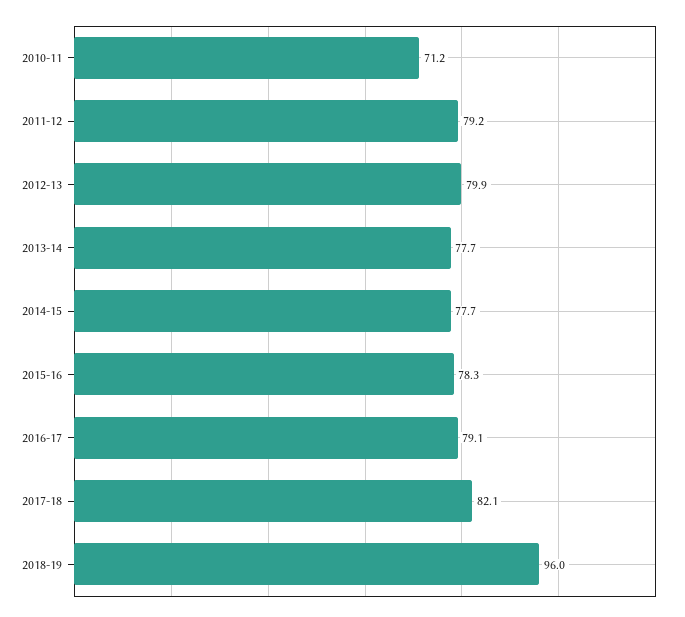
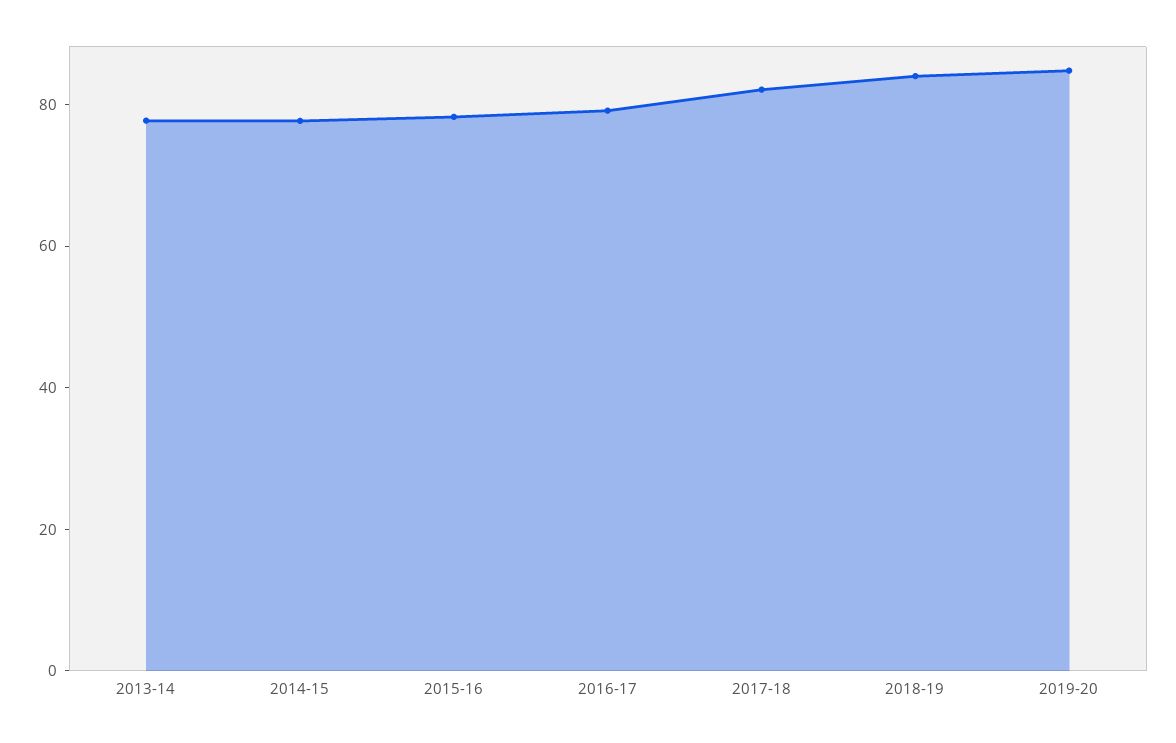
2010-11: 71.2 -> none
2011-12: 79.2 -> none
2012-13: 79.9 -> none
2018-19: 96 -> 85
2019-20: none -> 85

